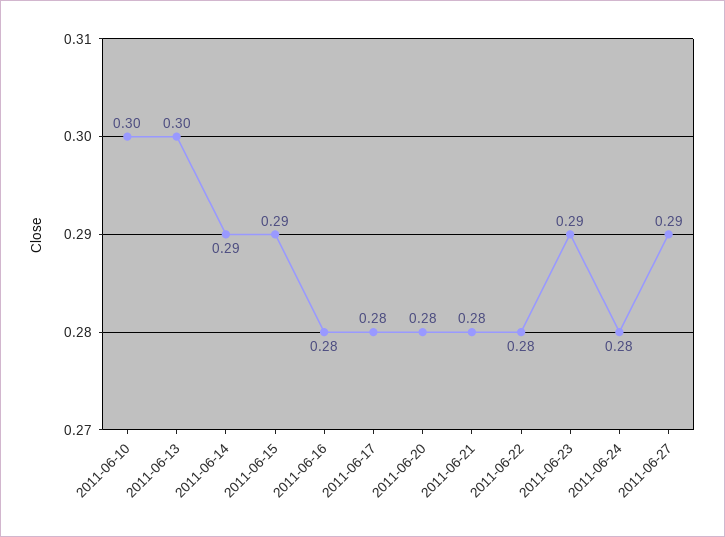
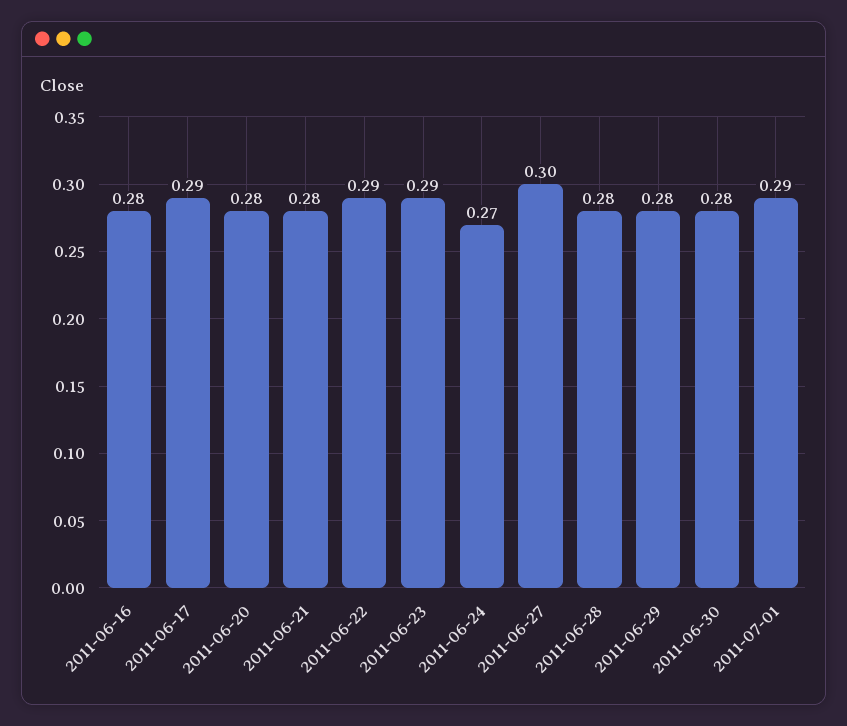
2011-06-10: 0.3 -> none
2011-06-13: 0.3 -> none
2011-06-14: 0.29 -> none
2011-06-15: 0.29 -> none
2011-06-17: 0.28 -> 0.29
2011-06-22: 0.28 -> 0.29
2011-06-24: 0.28 -> 0.27
2011-06-27: 0.29 -> 0.3
2011-06-28: none -> 0.28
2011-06-29: none -> 0.28
2011-06-30: none -> 0.28
2011-07-01: none -> 0.29

